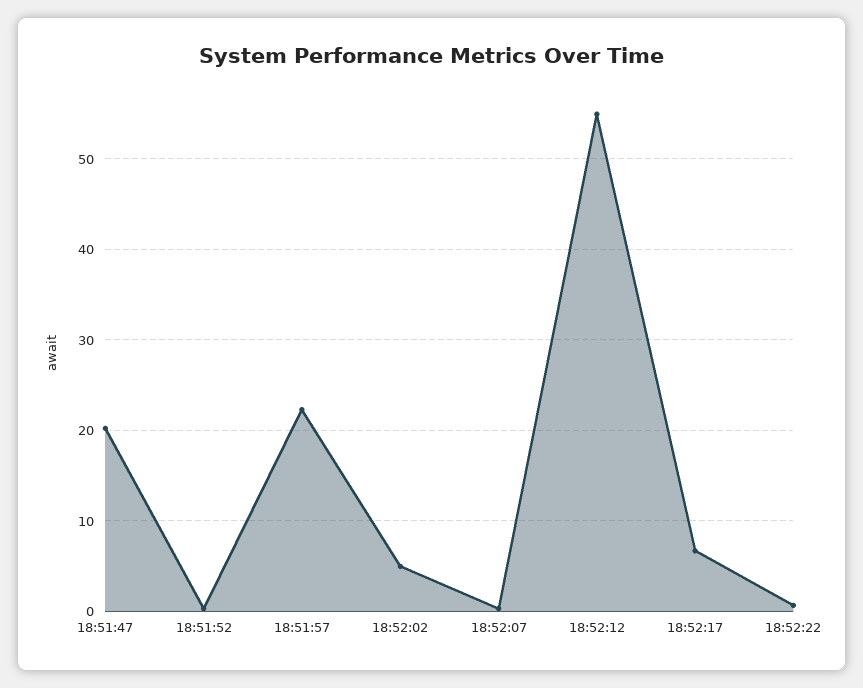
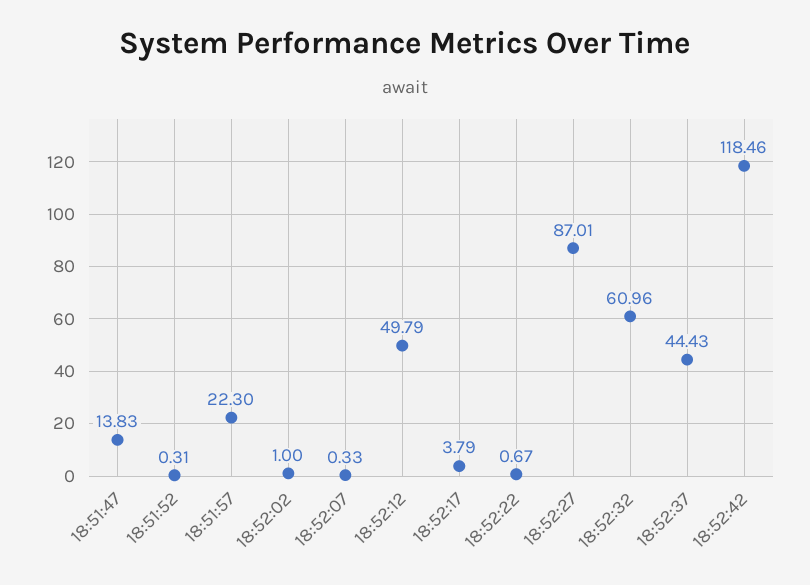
18:51:47: 20 -> 13.83
18:52:02: 5 -> 1
18:52:12: 55 -> 49.79
18:52:17: 7 -> 3.79
18:52:27: none -> 87.01
18:52:32: none -> 60.96
18:52:37: none -> 44.43
18:52:42: none -> 118.46

